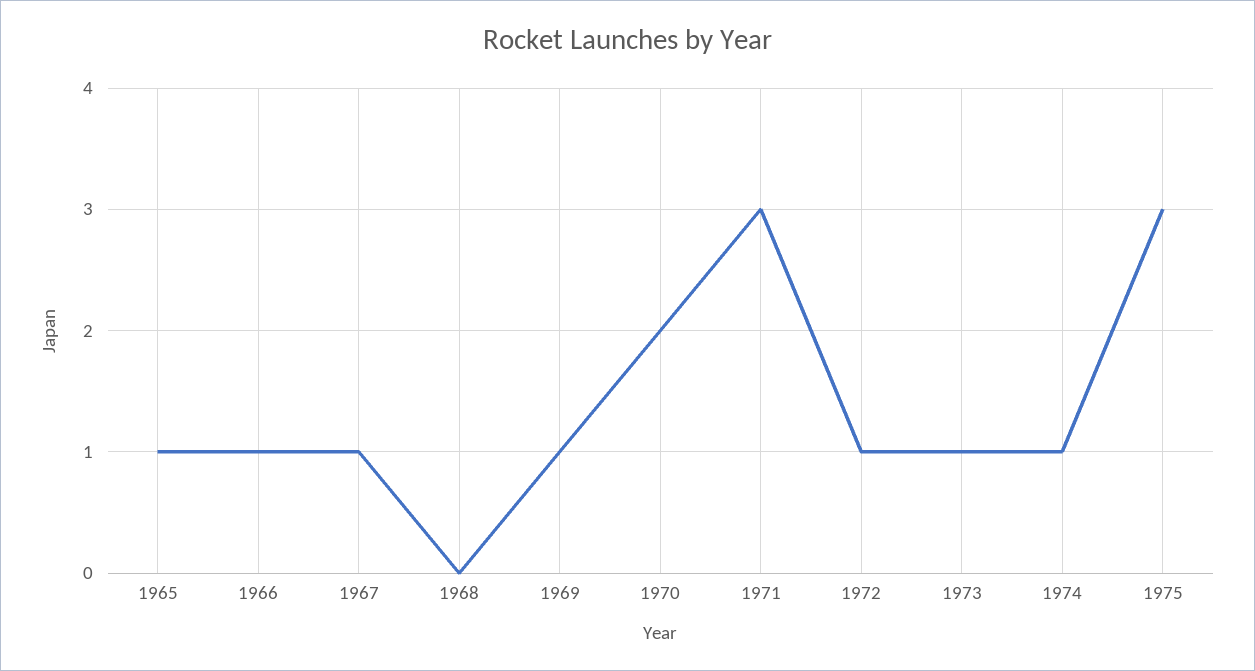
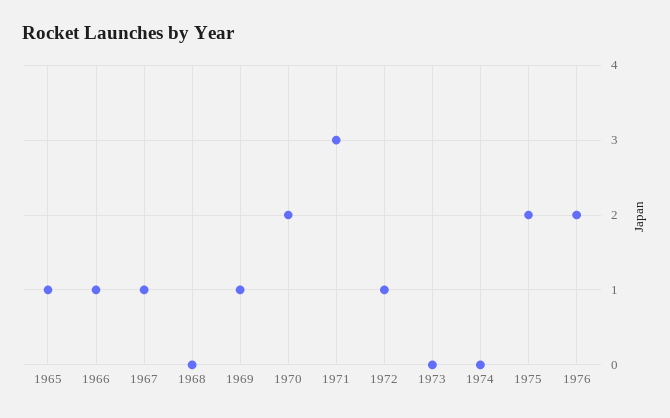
1973: 1 -> 0
1974: 1 -> 0
1975: 3 -> 2
1976: none -> 2

